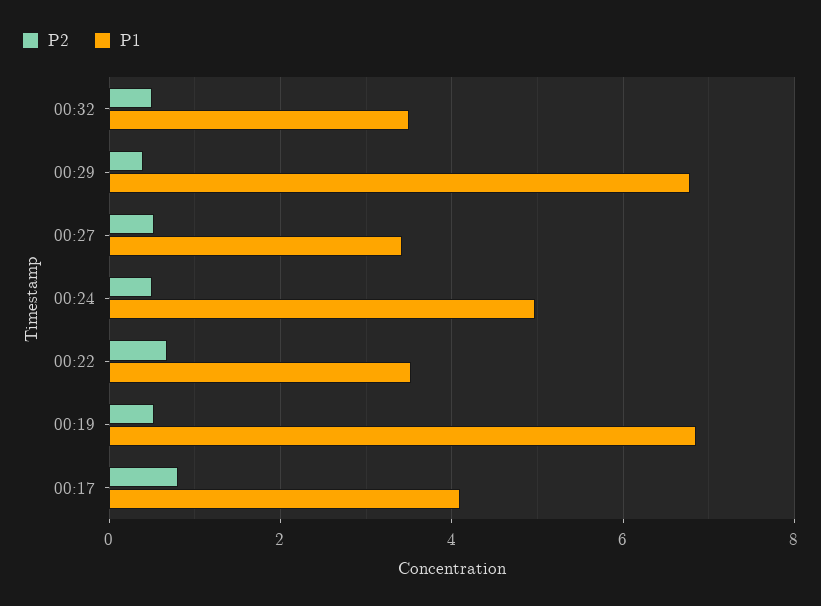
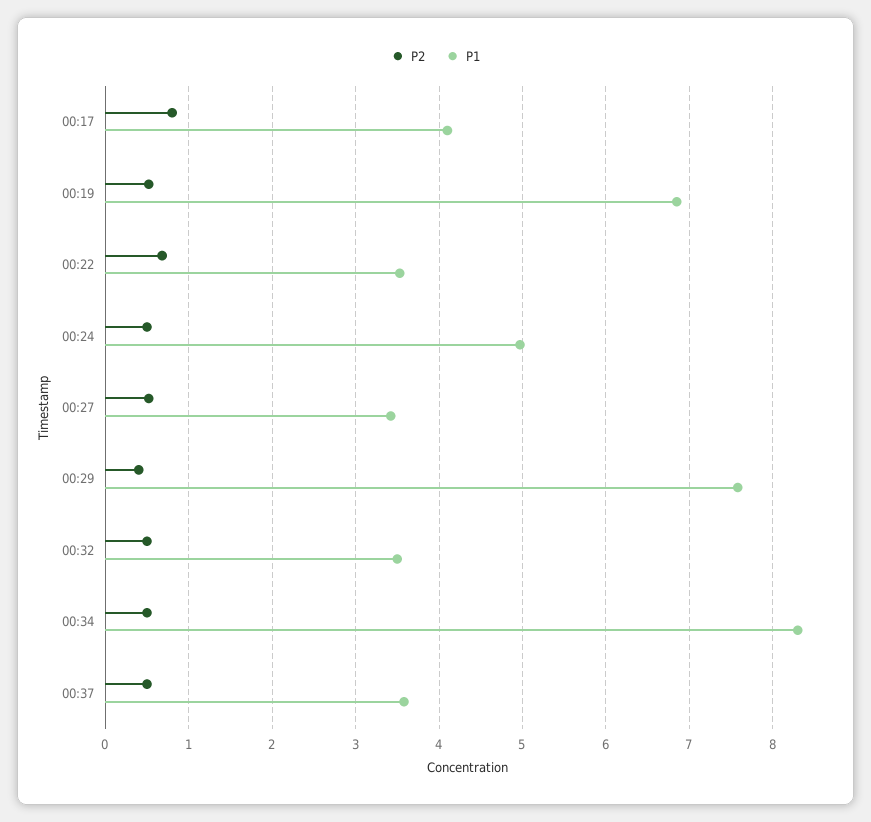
P1, 00:29: 6.8 -> 7.6
P2, 00:34: none -> 0.5
P1, 00:34: none -> 8.3
P2, 00:37: none -> 0.5
P1, 00:37: none -> 3.6

